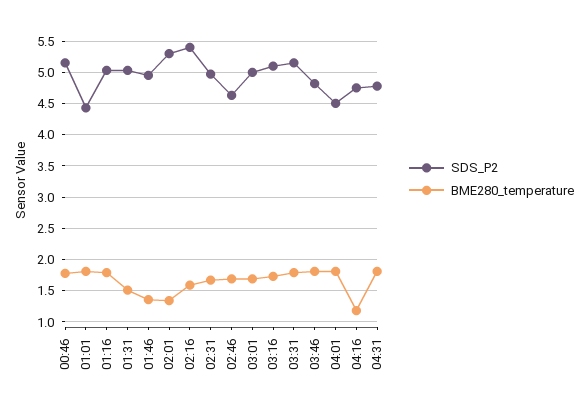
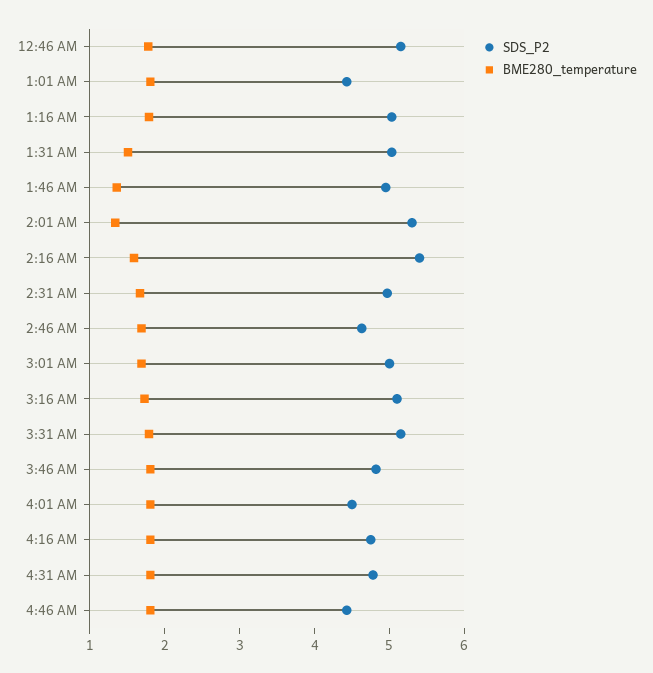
BME280_temperature, 04:16: 1.2 -> 1.8
SDS_P2, 4:46 AM: none -> 4.4
BME280_temperature, 4:46 AM: none -> 1.8

